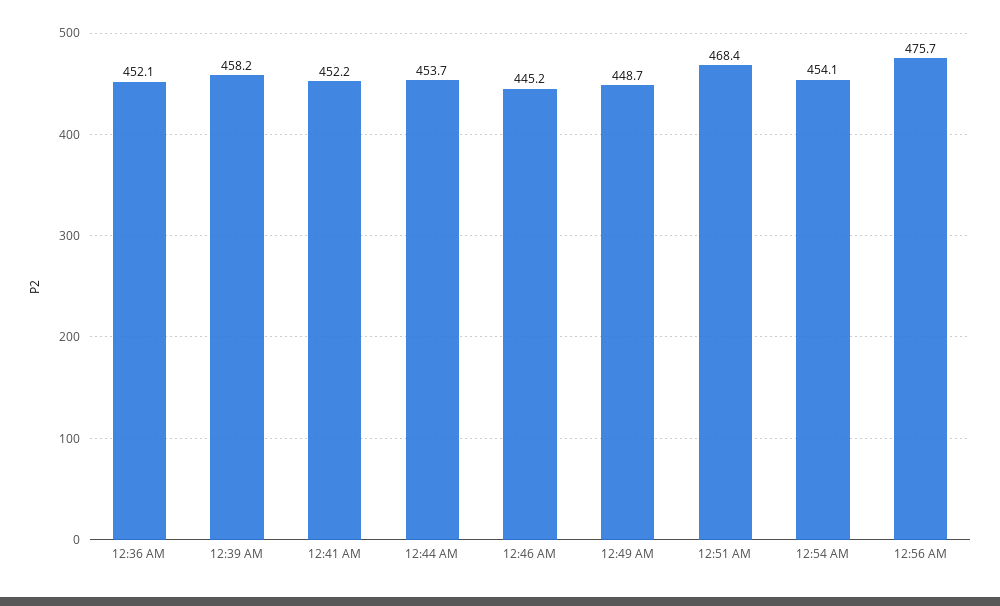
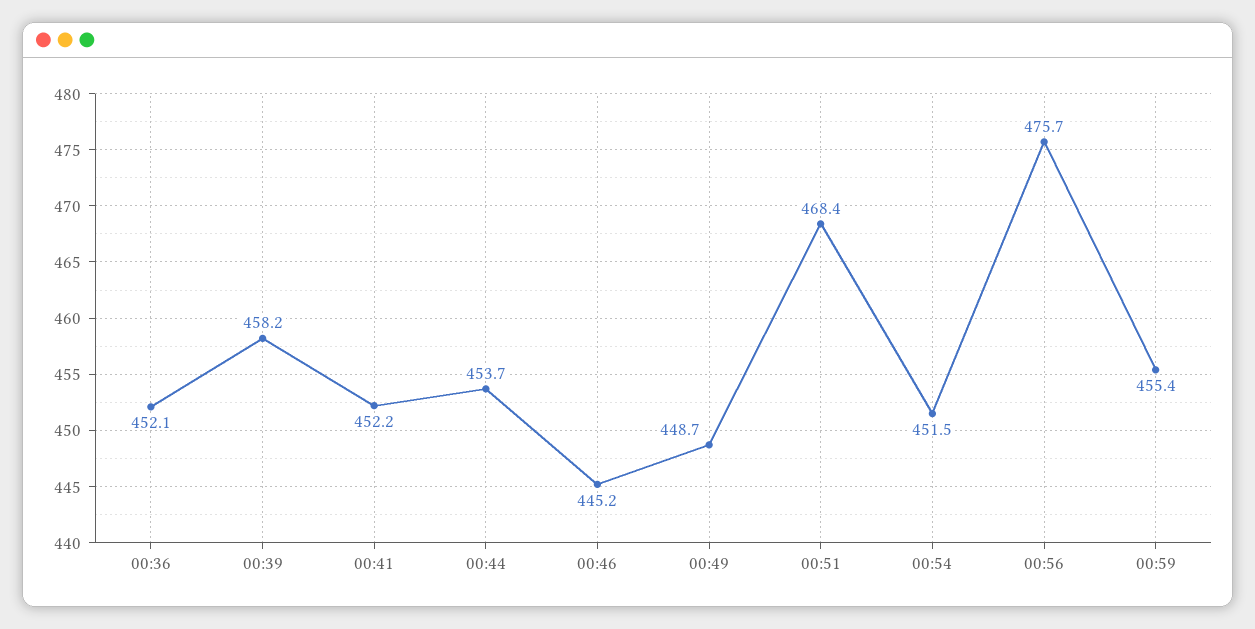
12:54 AM: 454.1 -> 451.5
00:59: none -> 455.4

